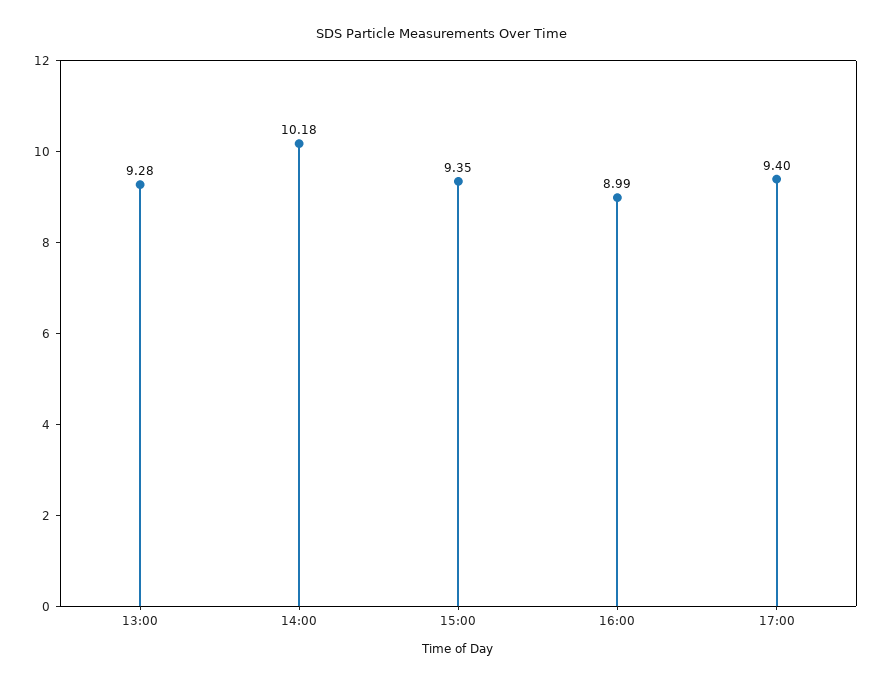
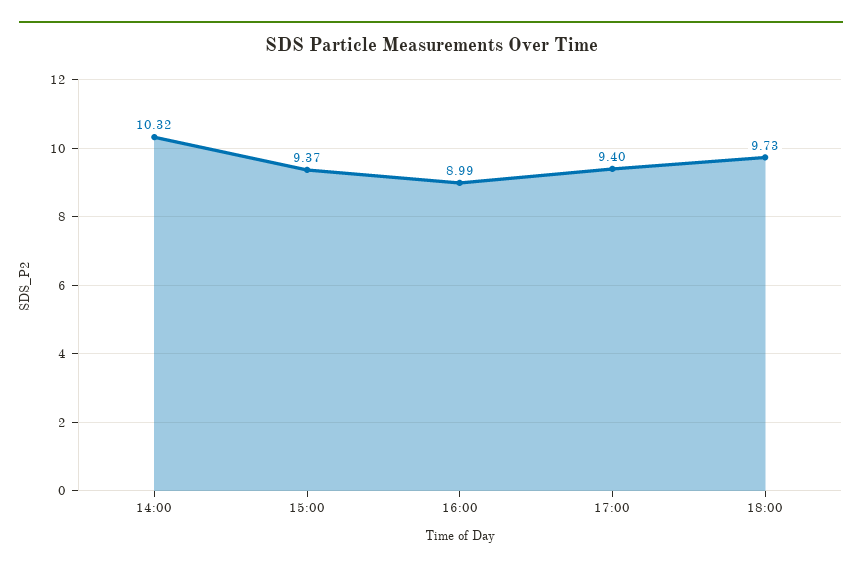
13:00: 9.28 -> none
14:00: 10.18 -> 10.32
15:00: 9.35 -> 9.37
18:00: none -> 9.73

